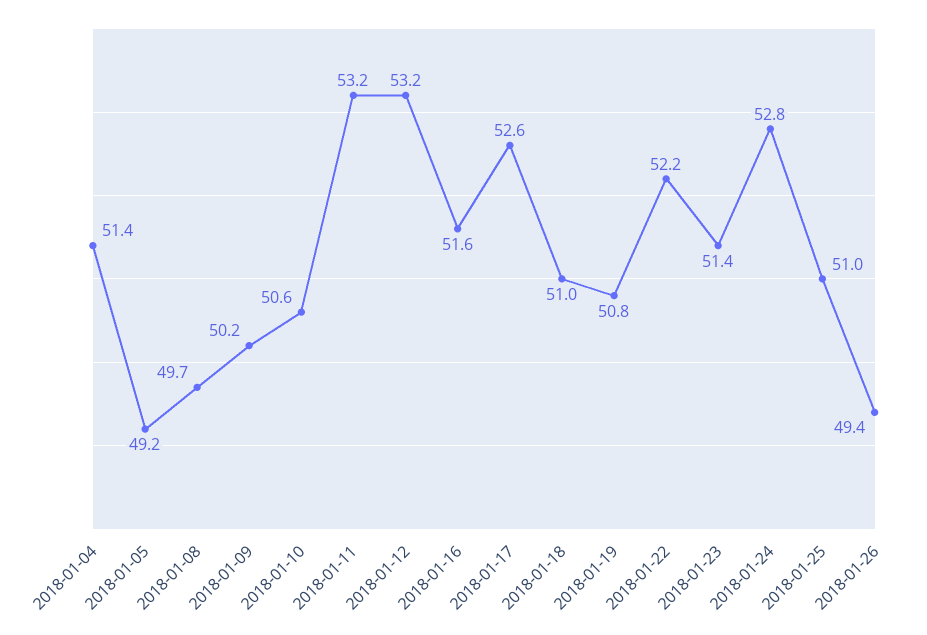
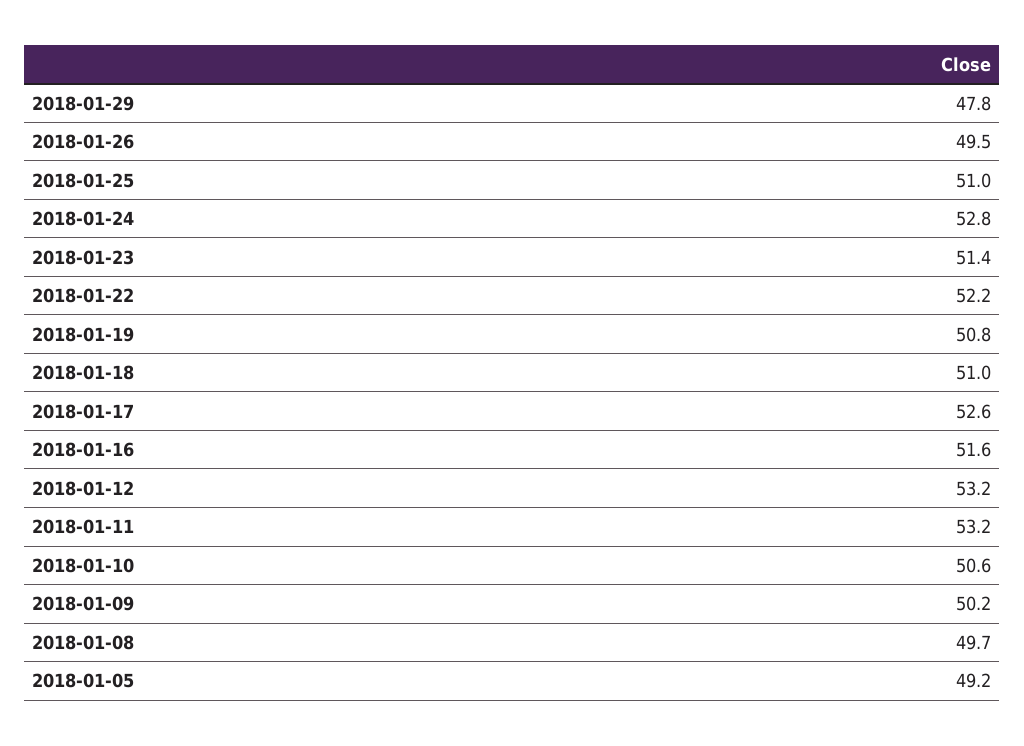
2018-01-04: 51.4 -> none
2018-01-26: 49.4 -> 49.5
2018-01-29: none -> 47.8

